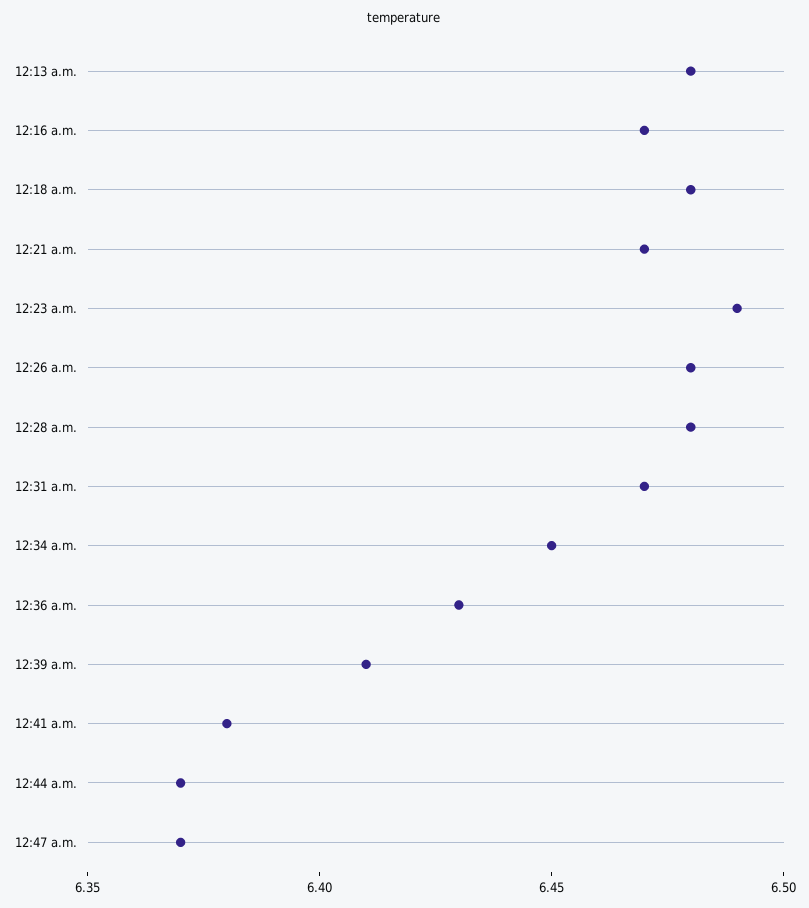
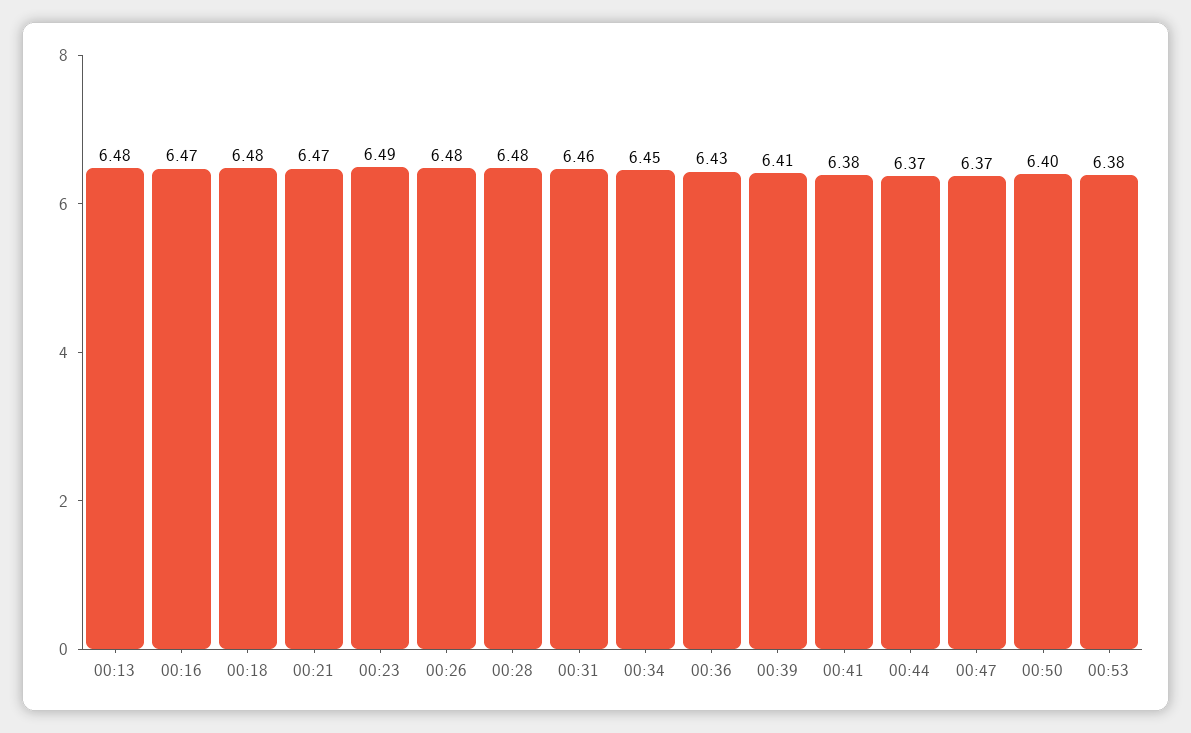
12:31 a.m.: 6.47 -> 6.46
00:50: none -> 6.4
00:53: none -> 6.38

